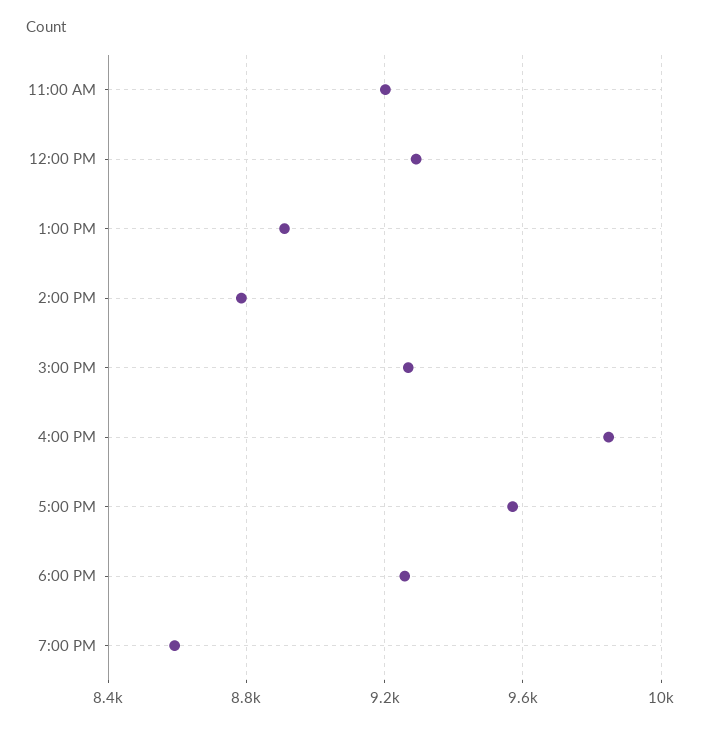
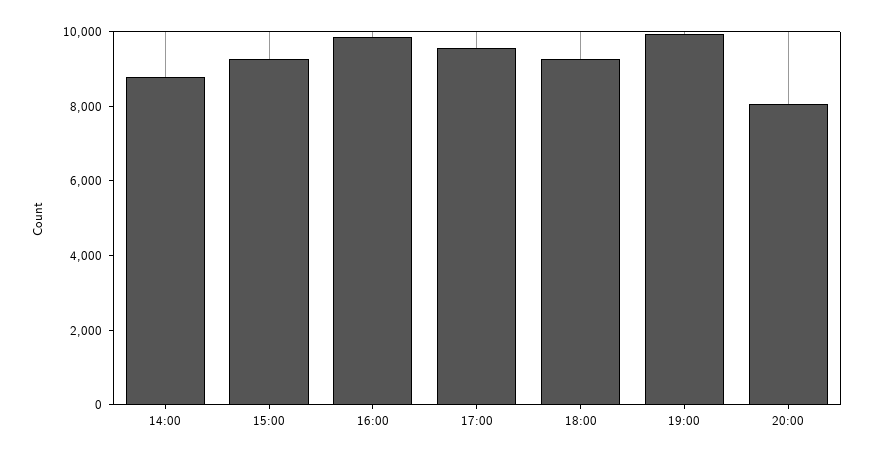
11:00 AM: 9200 -> none
12:00 PM: 9300 -> none
1:00 PM: 8900 -> none
7:00 PM: 8600 -> 10000
20:00: none -> 8000

